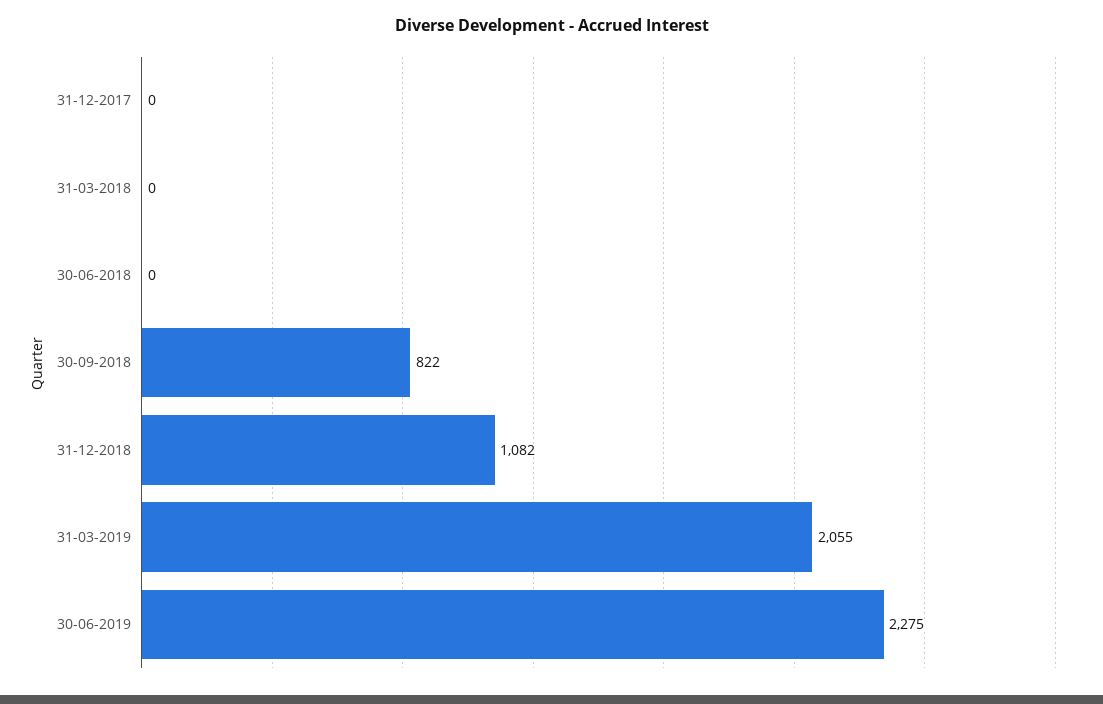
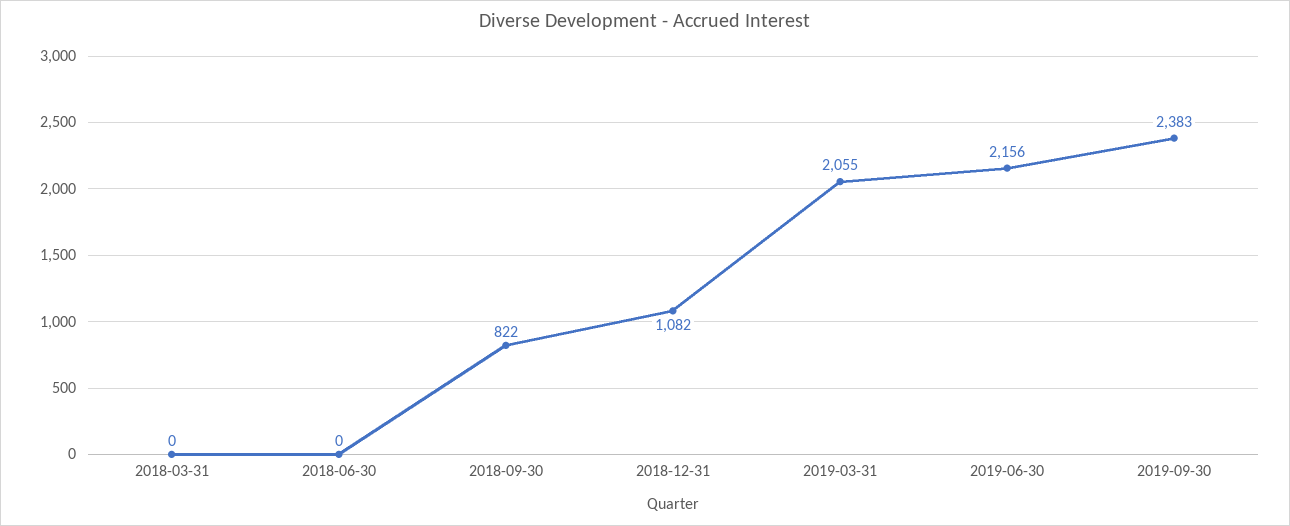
31-12-2017: 0 -> none
30-06-2019: 2275 -> 2156
2019-09-30: none -> 2383

